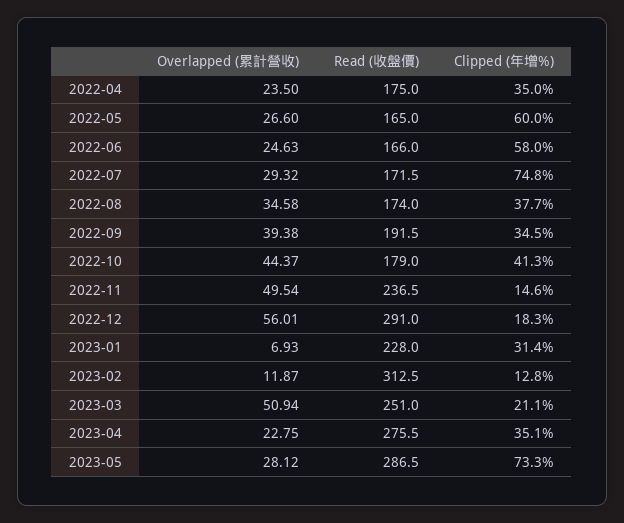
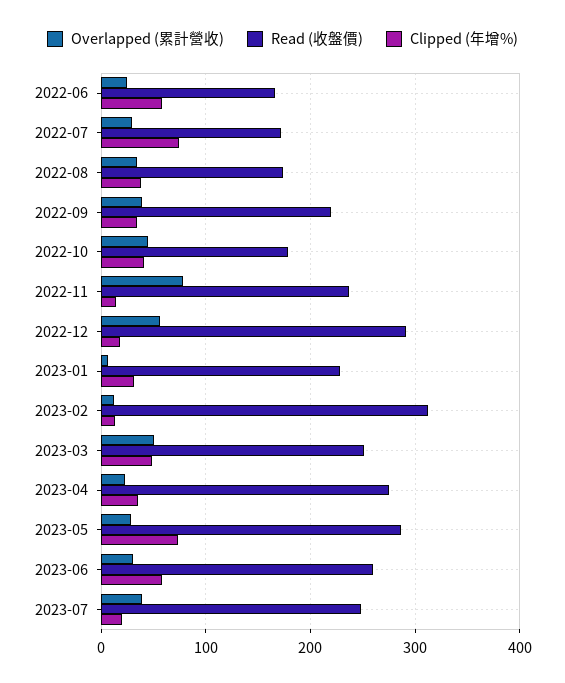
Overlapped (累計營收), 2022-04: 23.5 -> none
Read (收盤價), 2022-04: 175 -> none
Clipped (年增%), 2022-04: 35 -> none
Overlapped (累計營收), 2022-05: 26.6 -> none
Read (收盤價), 2022-05: 165 -> none
Clipped (年增%), 2022-05: 60 -> none
Read (收盤價), 2022-09: 191.5 -> 220
Overlapped (累計營收), 2022-11: 49.54 -> 80
Clipped (年增%), 2023-03: 21.1 -> 50
Overlapped (累計營收), 2023-06: none -> 30
Read (收盤價), 2023-06: none -> 260
Clipped (年增%), 2023-06: none -> 60
Overlapped (累計營收), 2023-07: none -> 40
Read (收盤價), 2023-07: none -> 250
Clipped (年增%), 2023-07: none -> 20

